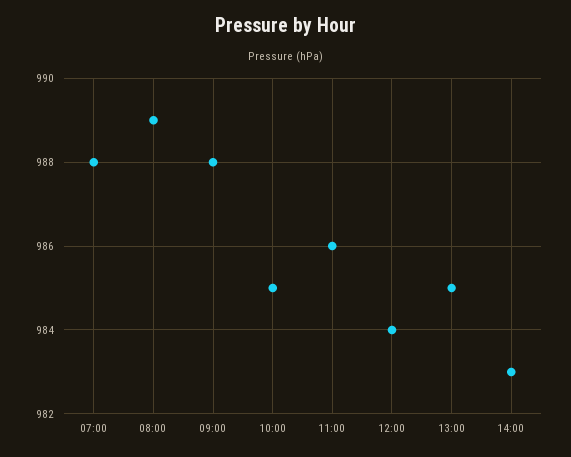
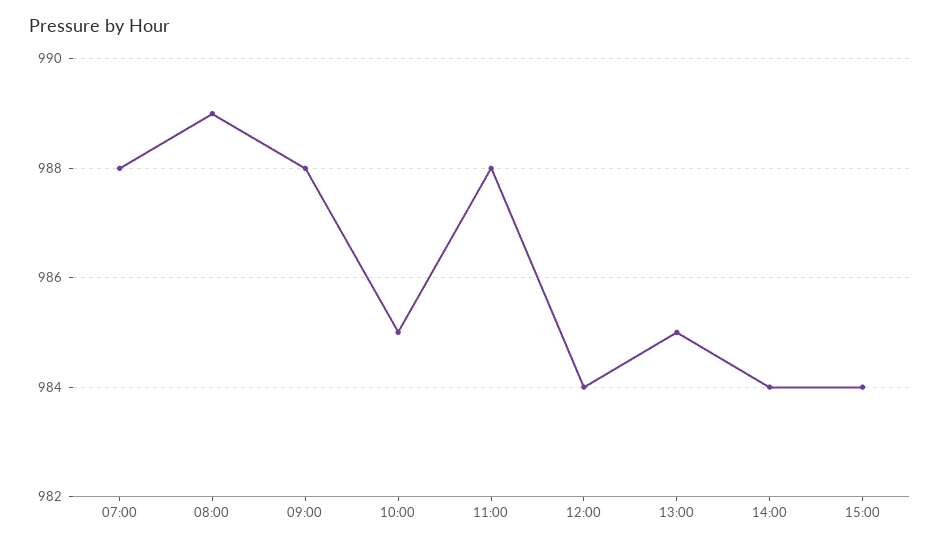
11:00: 986 -> 988
14:00: 983 -> 984
15:00: none -> 984

